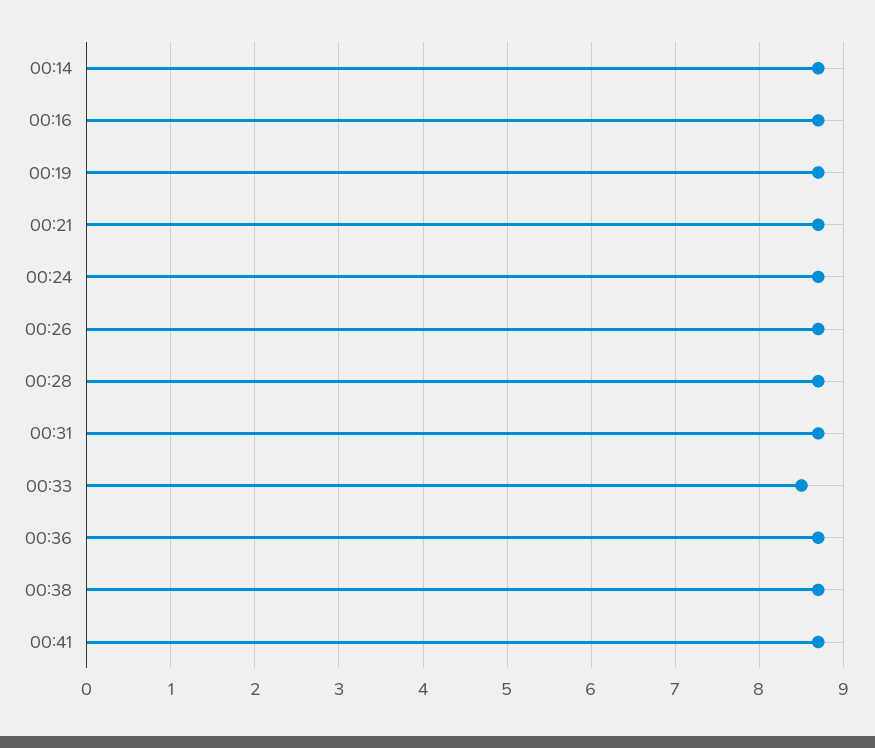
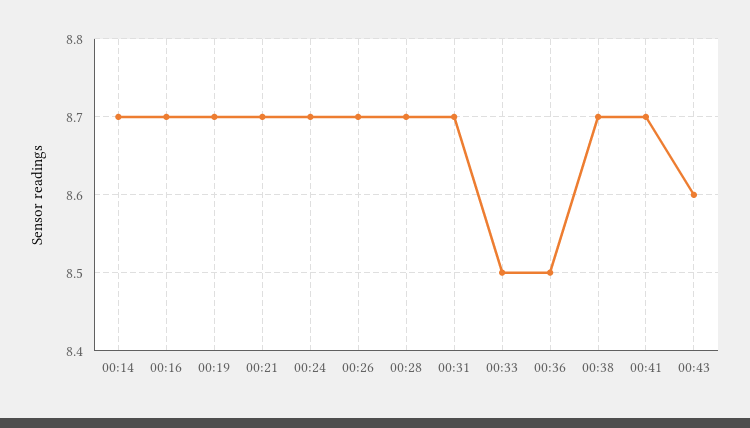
00:36: 8.7 -> 8.5
00:43: none -> 8.6

